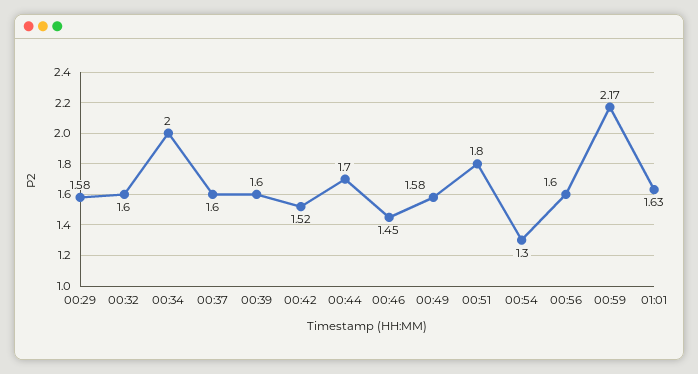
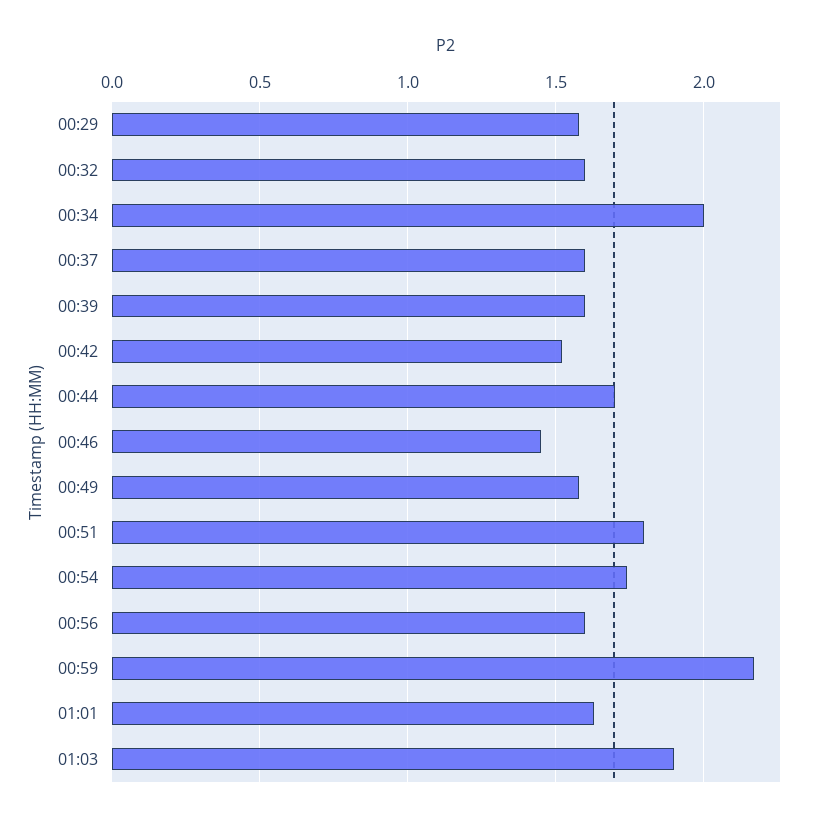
00:54: 1.3 -> 1.75
01:03: none -> 1.9

